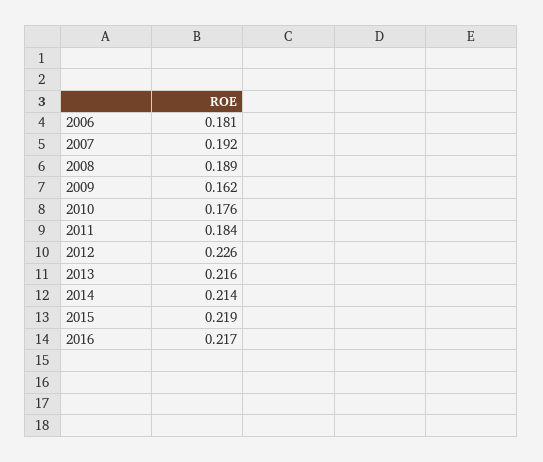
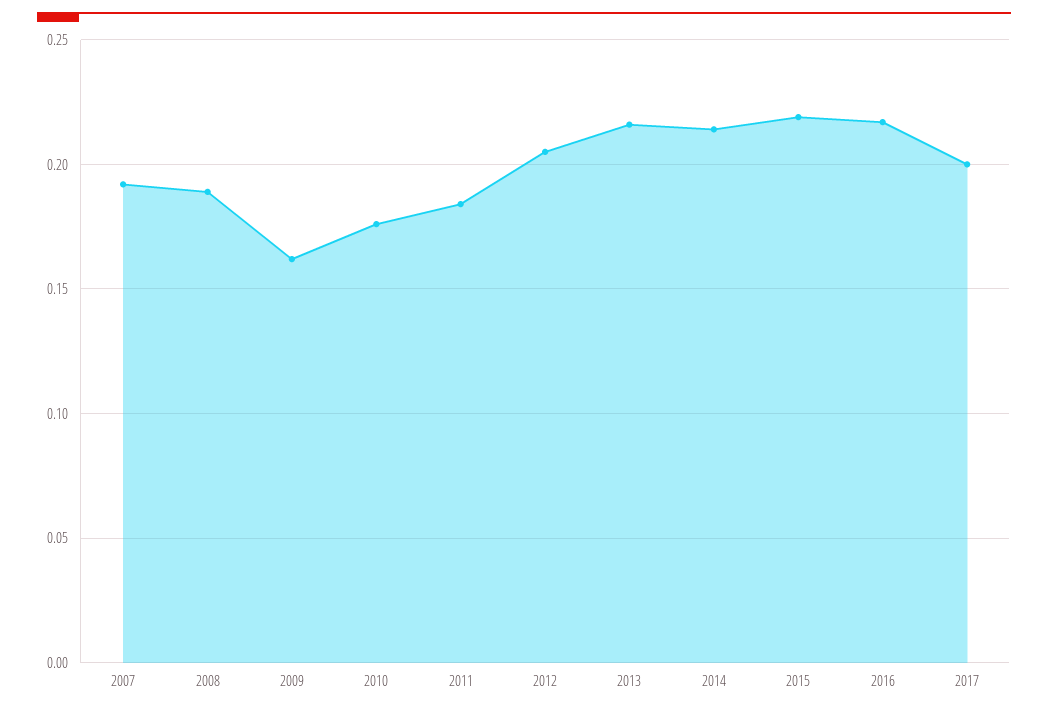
2006: 0.181 -> none
2012: 0.226 -> 0.205
2017: none -> 0.2

